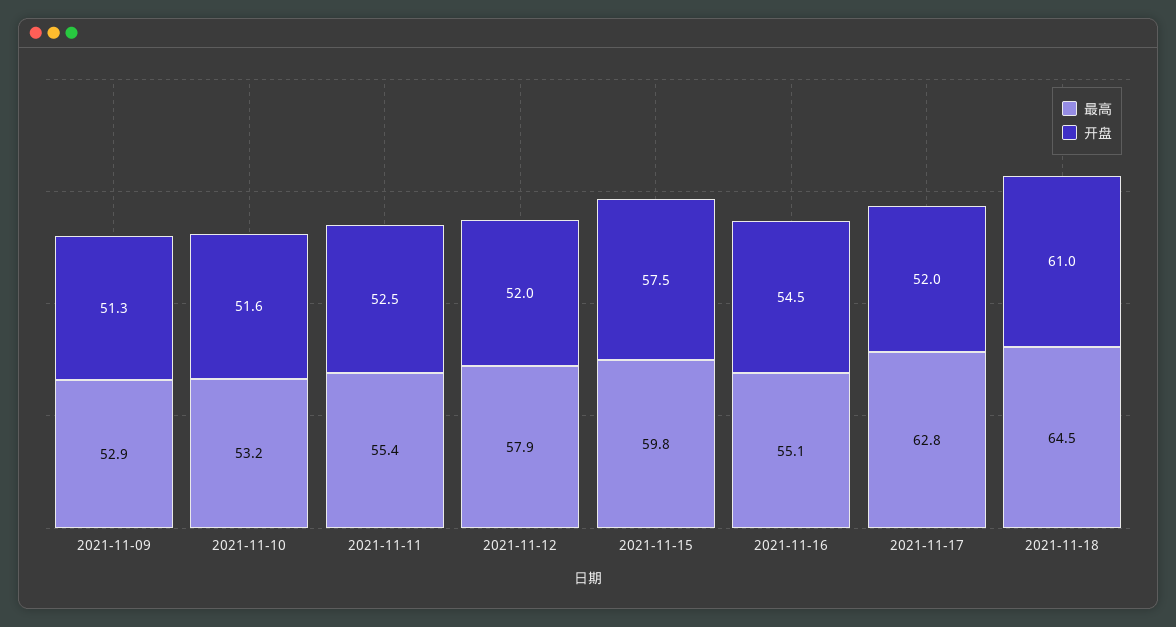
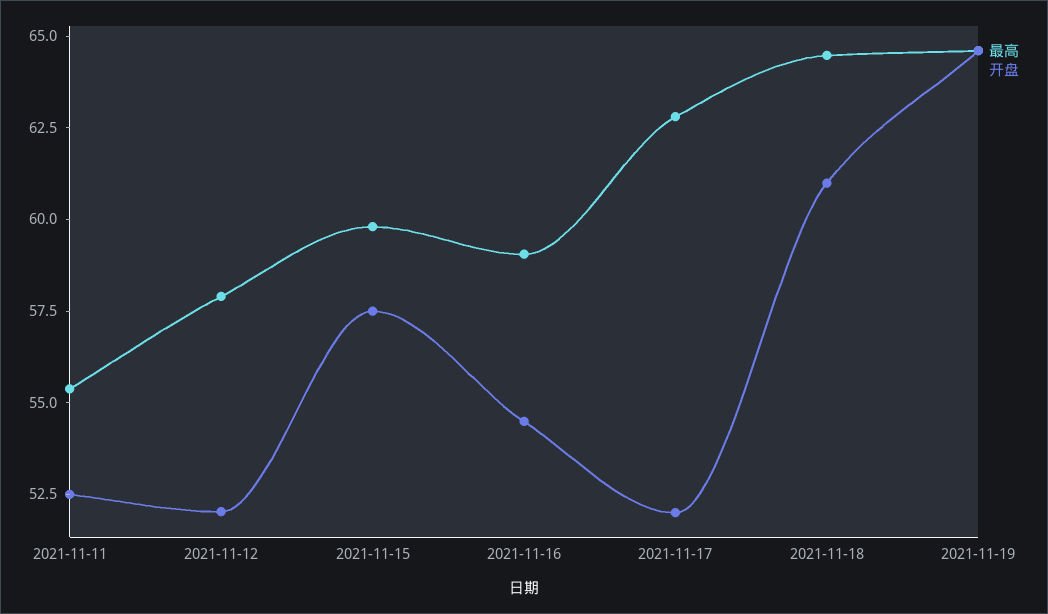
最高, 2021-11-09: 52.9 -> none
开盘, 2021-11-09: 51.3 -> none
最高, 2021-11-10: 53.2 -> none
开盘, 2021-11-10: 51.6 -> none
最高, 2021-11-16: 55.1 -> 59
最高, 2021-11-19: none -> 64.5
开盘, 2021-11-19: none -> 64.5

